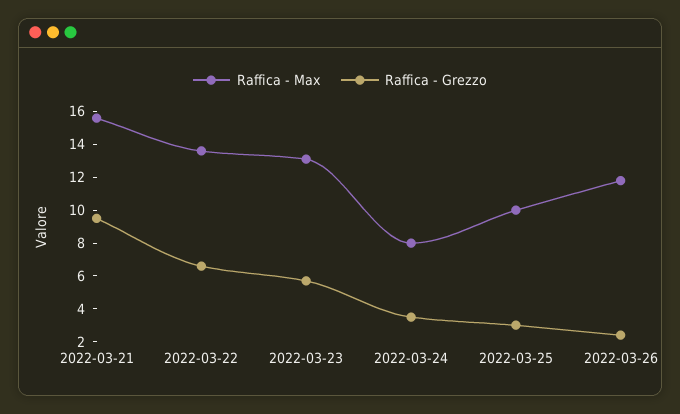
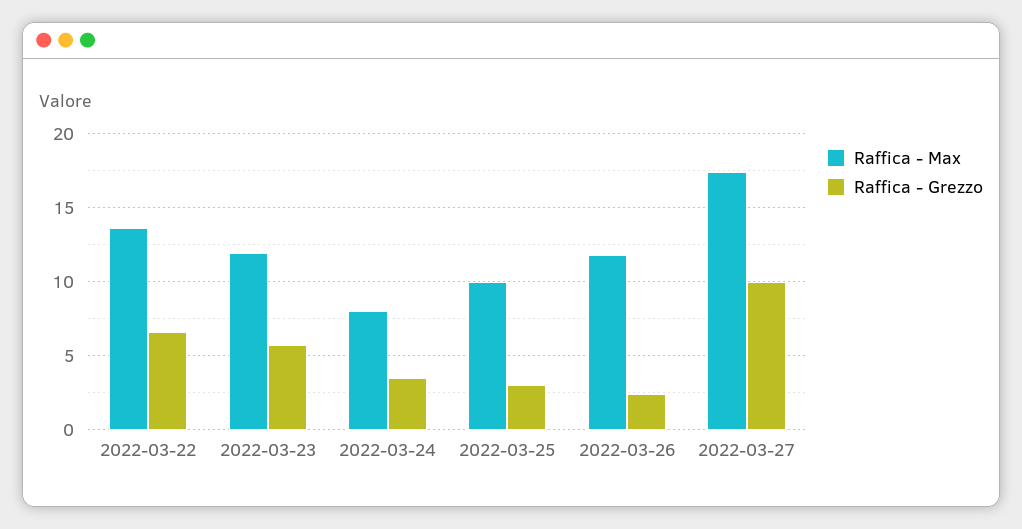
Raffica - Max, 2022-03-21: 15.5 -> none
Raffica - Grezzo, 2022-03-21: 9.5 -> none
Raffica - Max, 2022-03-23: 13 -> 12
Raffica - Max, 2022-03-27: none -> 17.5
Raffica - Grezzo, 2022-03-27: none -> 10

